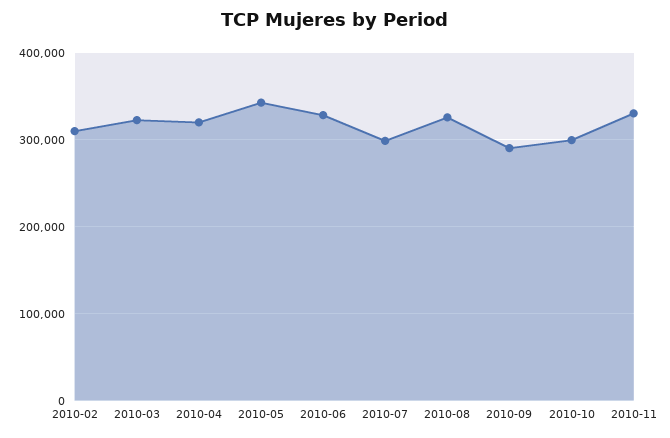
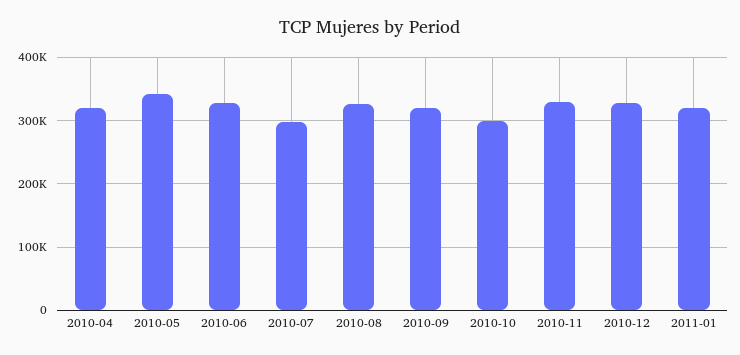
2010-02: 310000 -> none
2010-03: 320000 -> none
2010-09: 290000 -> 320000
2010-12: none -> 330000
2011-01: none -> 320000

